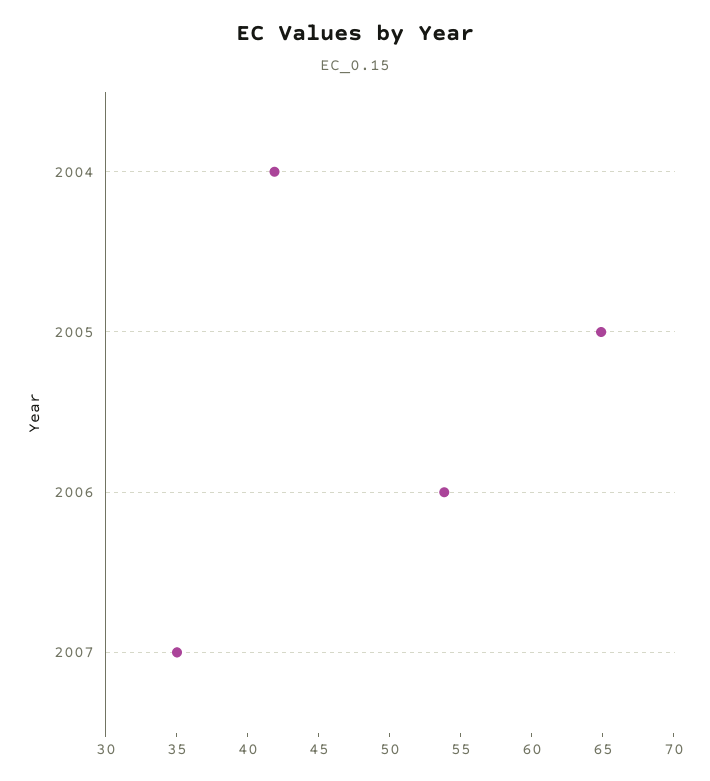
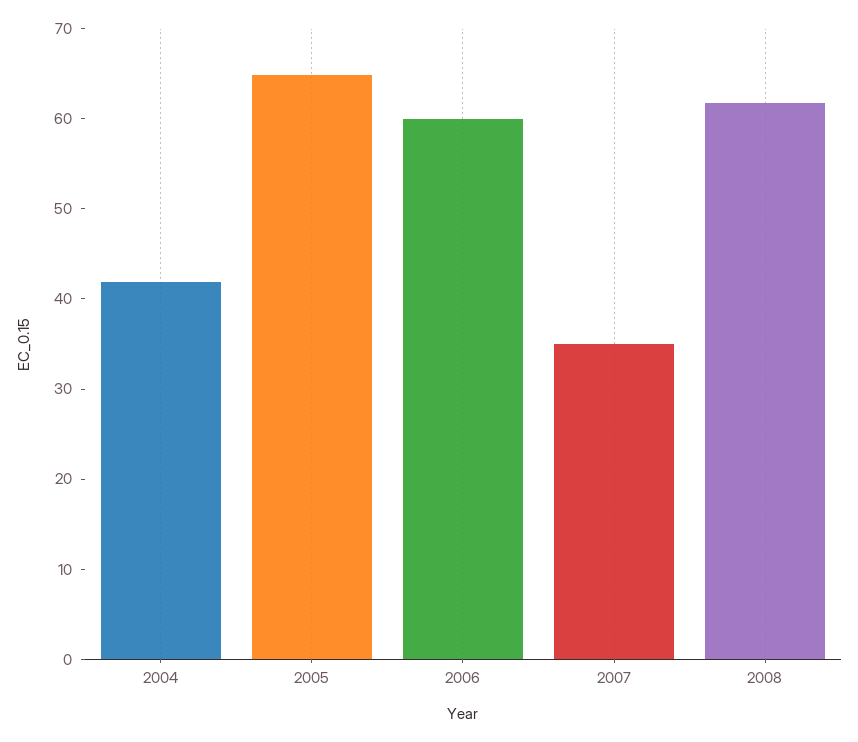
2006: 54 -> 60
2008: none -> 62

